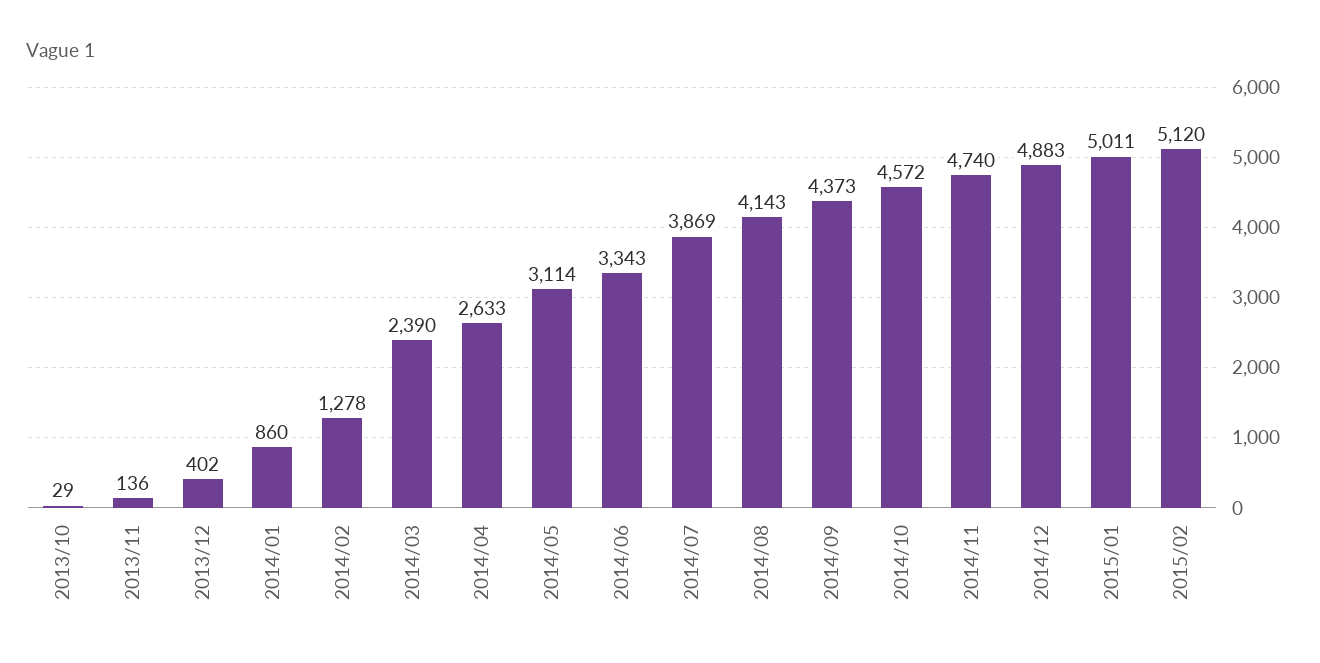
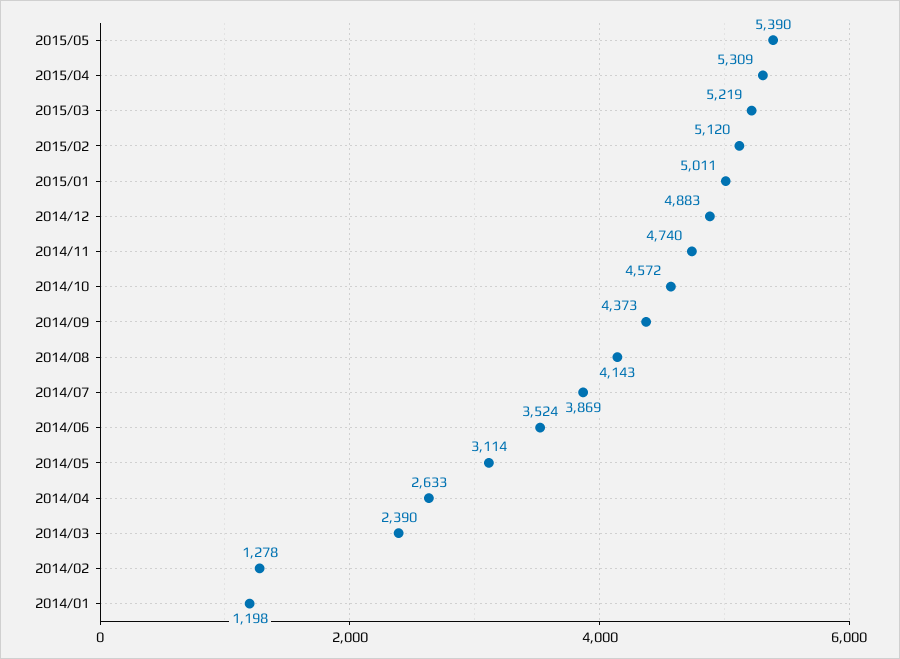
2013/10: 29 -> none
2013/11: 136 -> none
2013/12: 402 -> none
2014/01: 860 -> 1198
2014/06: 3343 -> 3524
2015/05: none -> 5390
2015/04: none -> 5309
2015/03: none -> 5219

